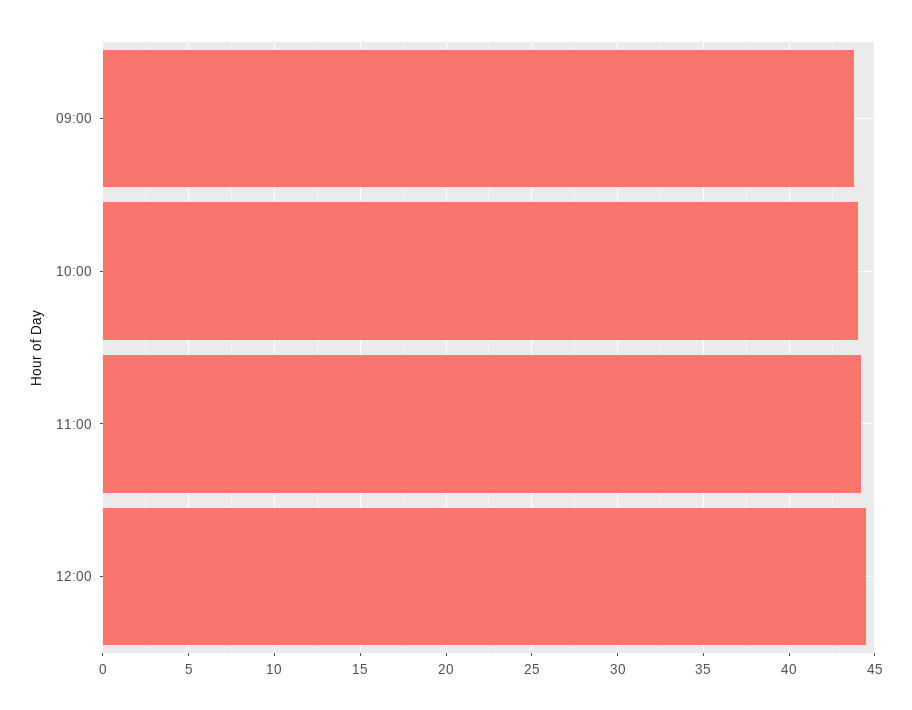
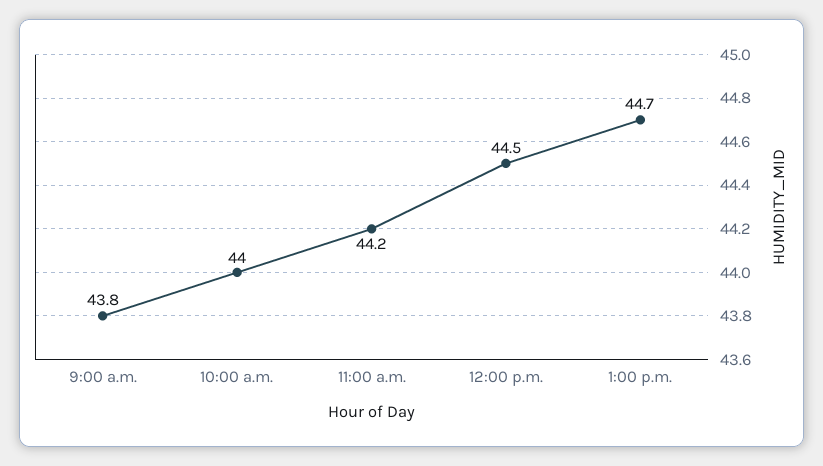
1:00 p.m.: none -> 44.7

